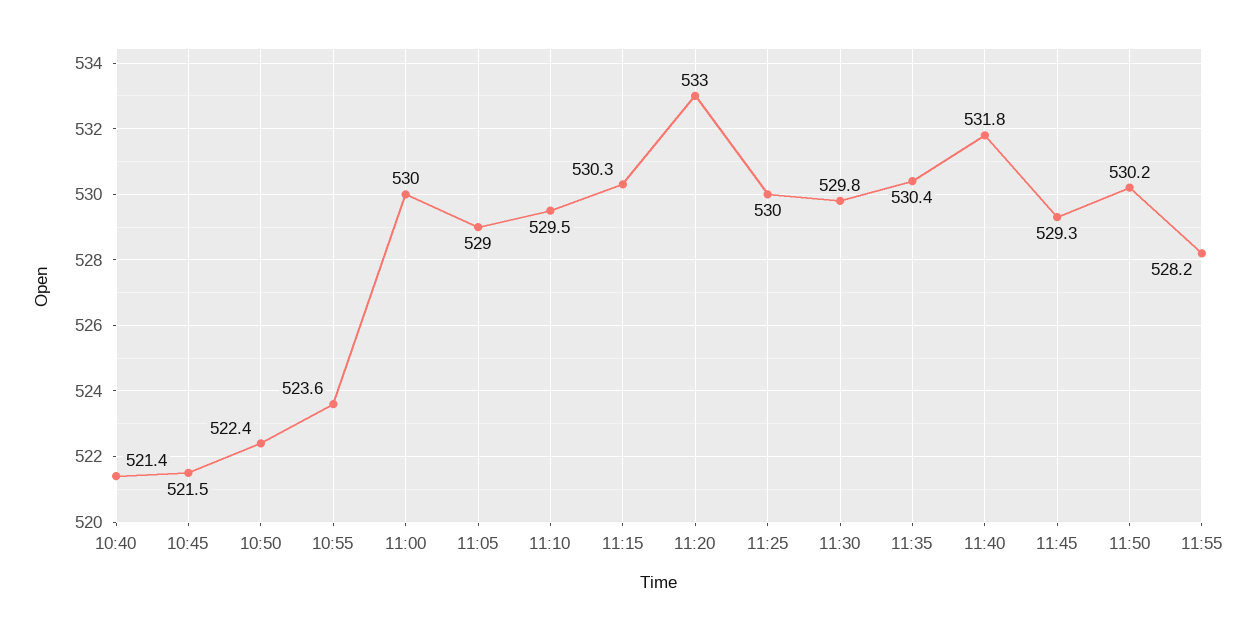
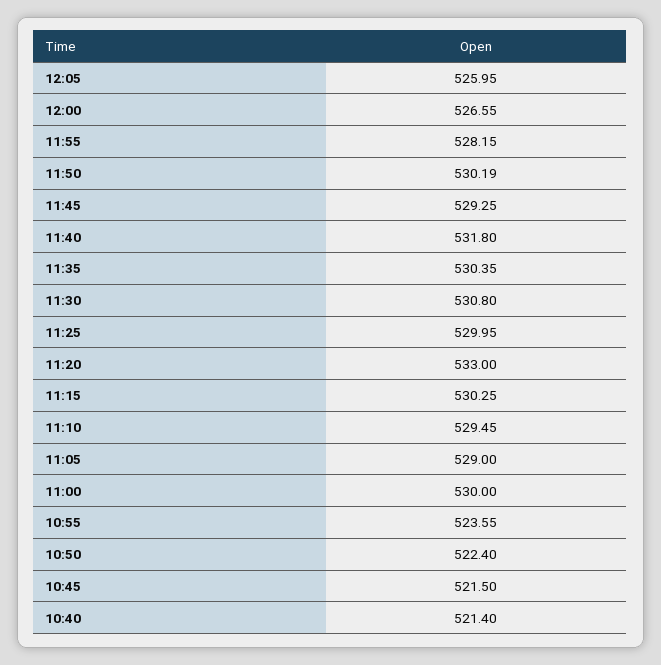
11:30: 529.8 -> 530.8
12:05: none -> 525.95
12:00: none -> 526.55

